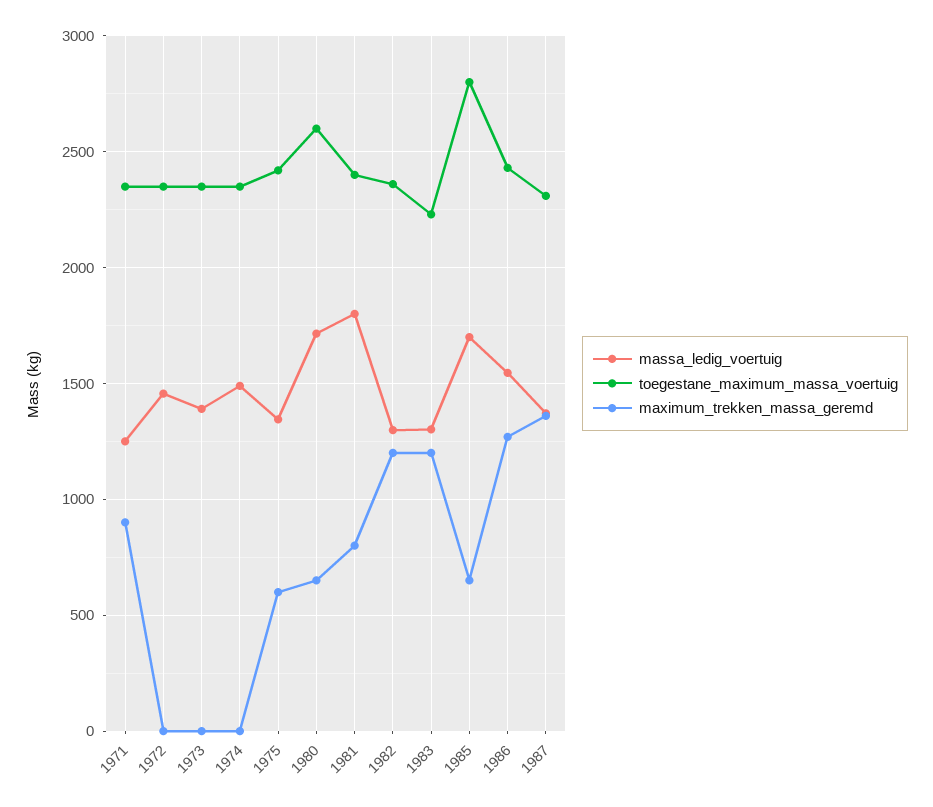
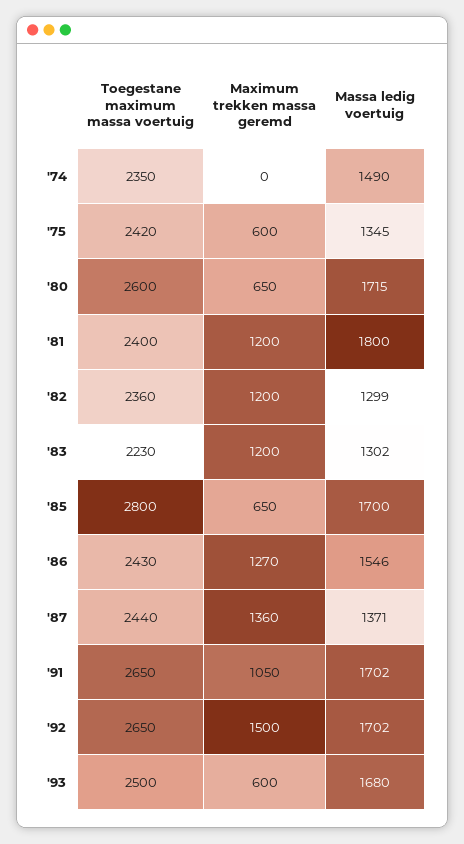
massa_ledig_voertuig, 1971: 1250 -> none
toegestane_maximum_massa_voertuig, 1971: 2350 -> none
maximum_trekken_massa_geremd, 1971: 900 -> none
massa_ledig_voertuig, 1972: 1450 -> none
toegestane_maximum_massa_voertuig, 1972: 2350 -> none
maximum_trekken_massa_geremd, 1972: 0 -> none
massa_ledig_voertuig, 1973: 1400 -> none
toegestane_maximum_massa_voertuig, 1973: 2350 -> none
maximum_trekken_massa_geremd, 1973: 0 -> none
maximum_trekken_massa_geremd, 1981: 800 -> 1200
toegestane_maximum_massa_voertuig, 1987: 2300 -> 2440
toegestane_maximum_massa_voertuig, '91: none -> 2650
maximum_trekken_massa_geremd, '91: none -> 1050
massa_ledig_voertuig, '91: none -> 1702
toegestane_maximum_massa_voertuig, '92: none -> 2650
maximum_trekken_massa_geremd, '92: none -> 1500
massa_ledig_voertuig, '92: none -> 1702
toegestane_maximum_massa_voertuig, '93: none -> 2500
maximum_trekken_massa_geremd, '93: none -> 600
massa_ledig_voertuig, '93: none -> 1680

